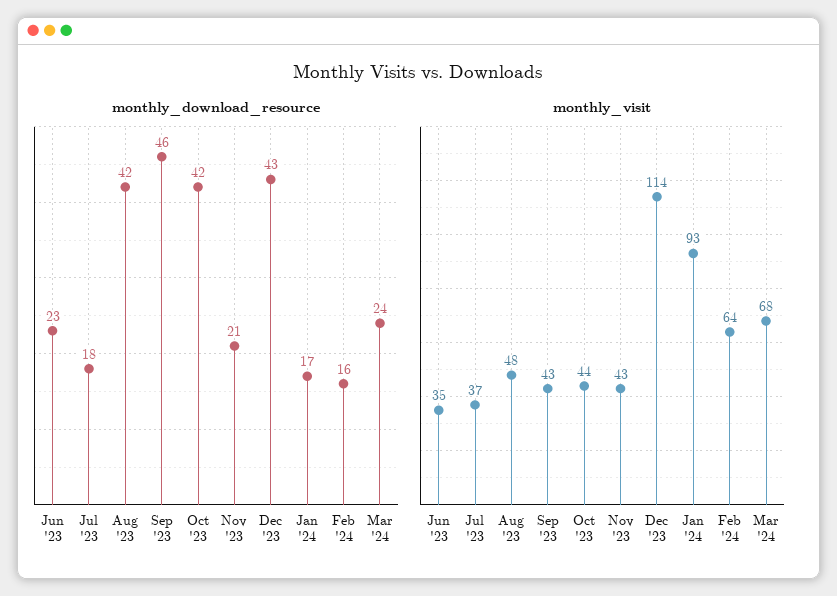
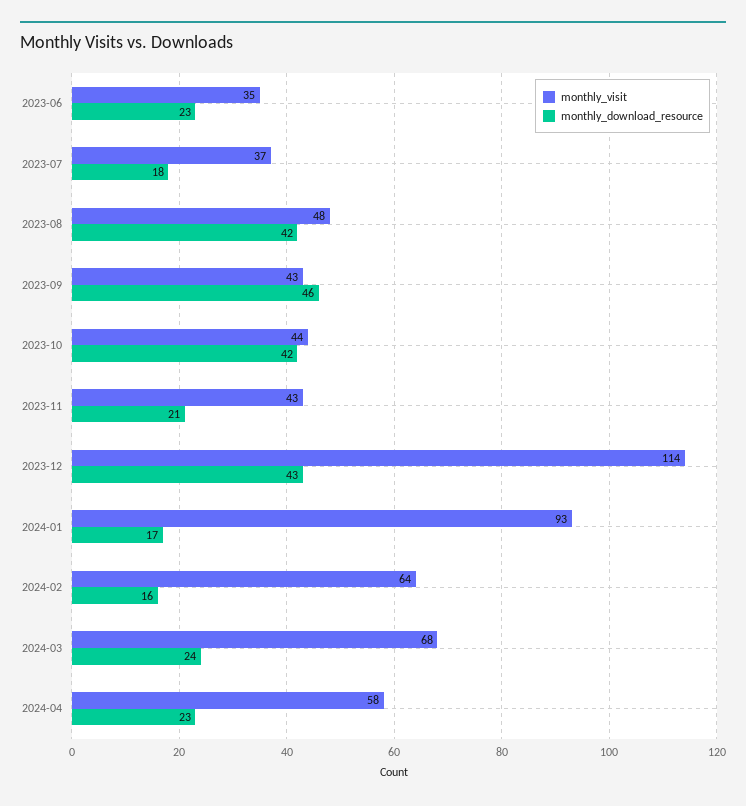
monthly_visit, 2024-04: none -> 58
monthly_download_resource, 2024-04: none -> 23

